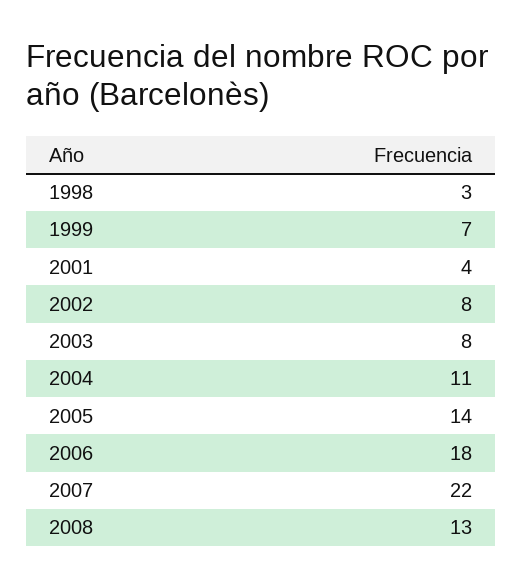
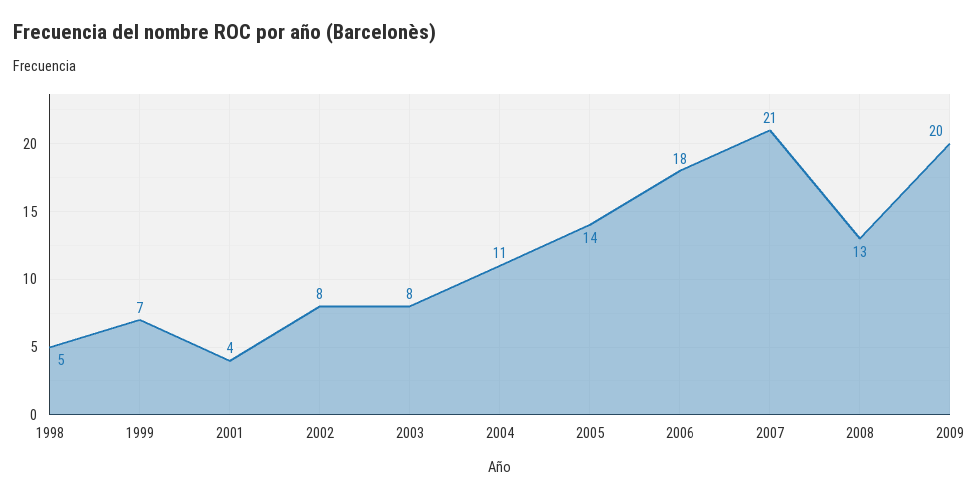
1998: 3 -> 5
2007: 22 -> 21
2009: none -> 20

